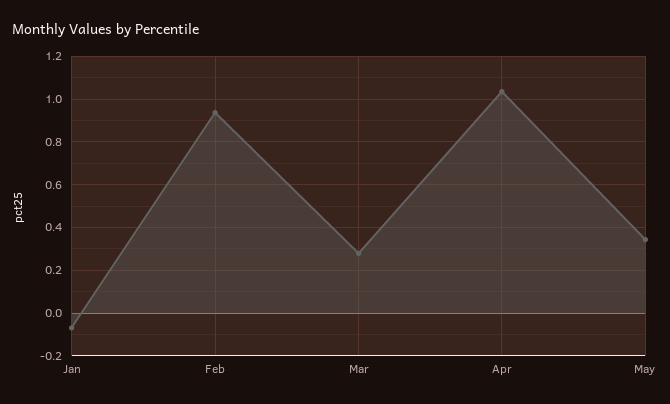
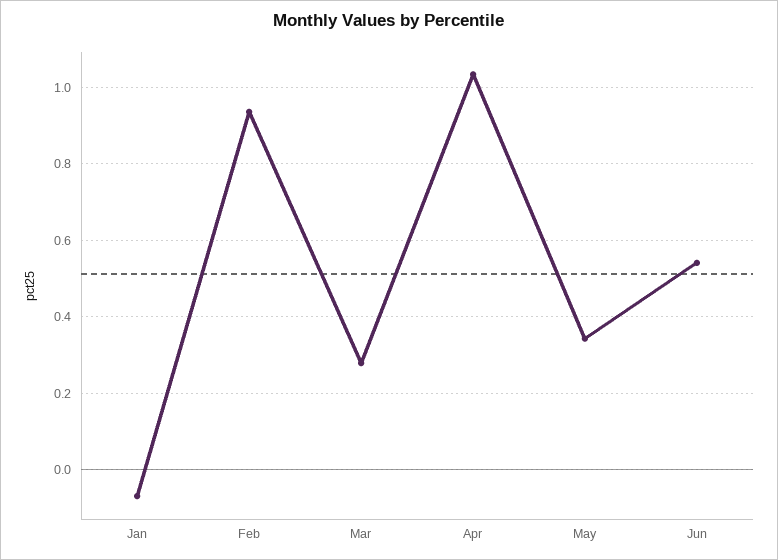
Jun: none -> 0.54

